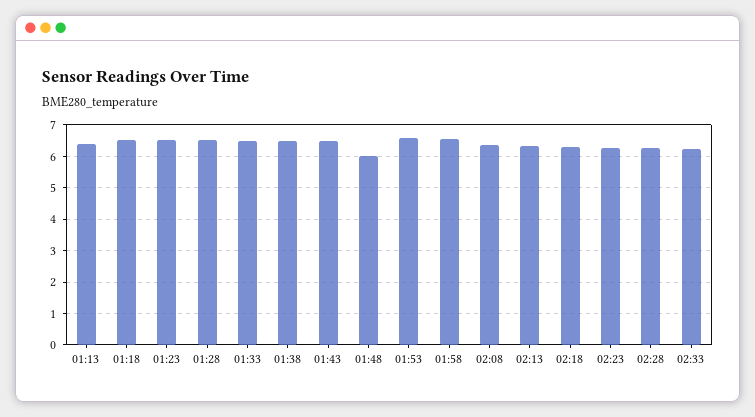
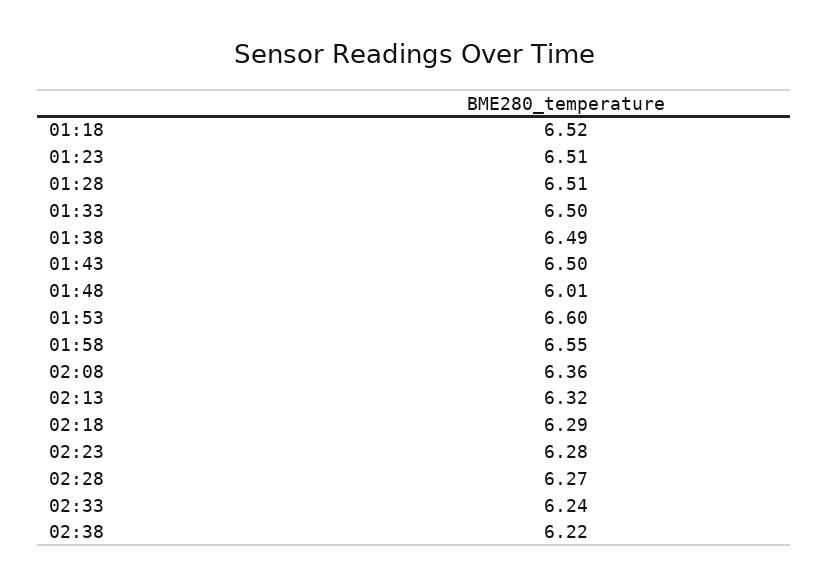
01:13: 6.4 -> none
02:38: none -> 6.22

